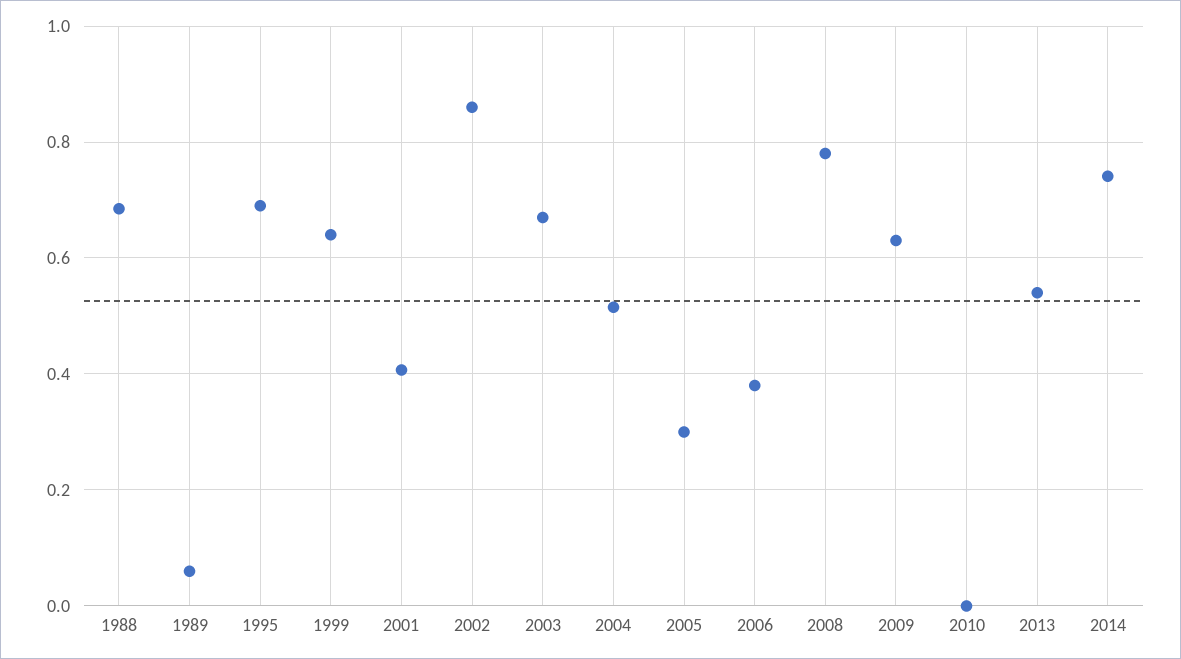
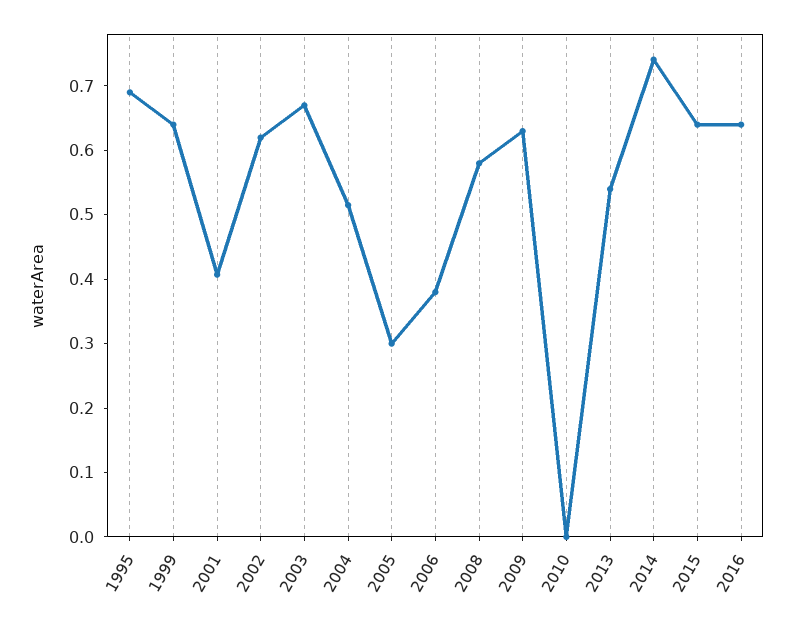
1988: 0.68 -> none
1989: 0.06 -> none
2002: 0.86 -> 0.62
2008: 0.78 -> 0.58
2015: none -> 0.64
2016: none -> 0.64

